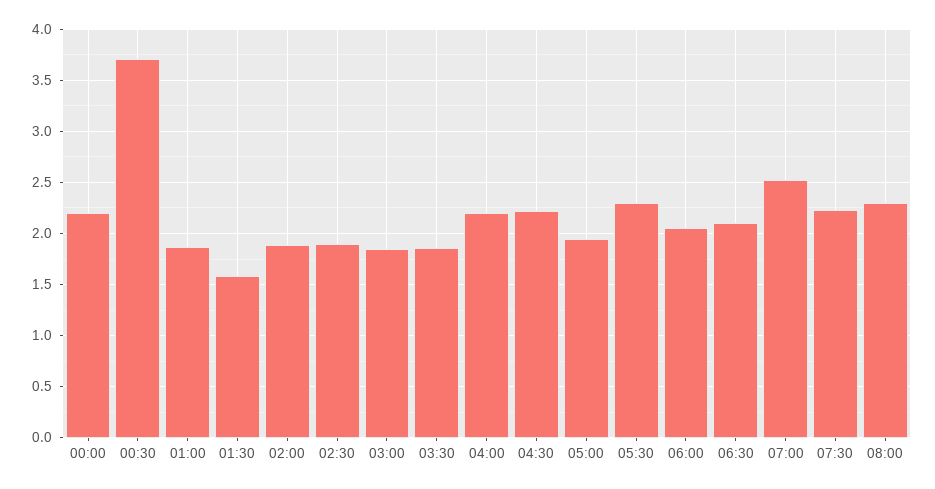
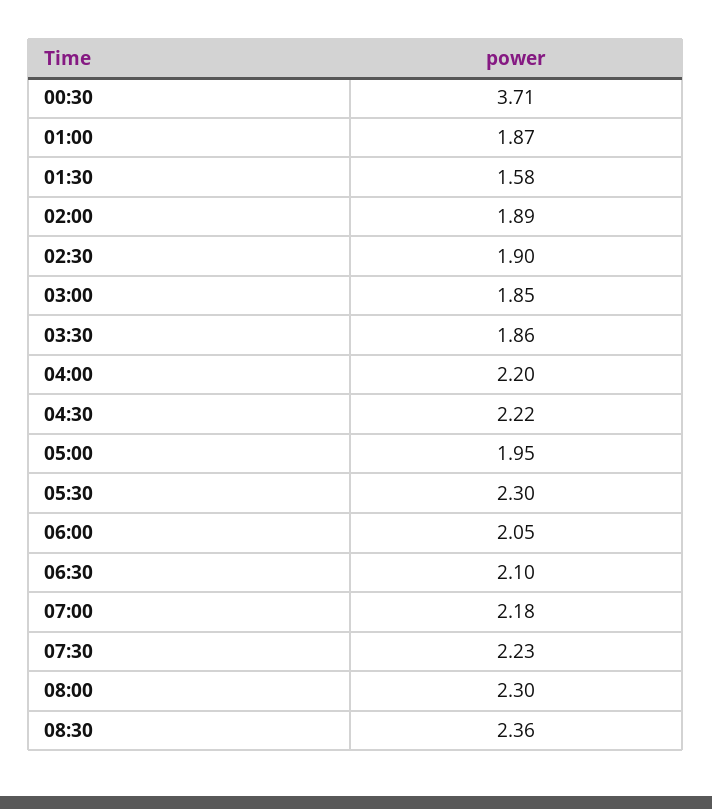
00:00: 2.2 -> none
07:00: 2.5 -> 2.18
08:30: none -> 2.36

